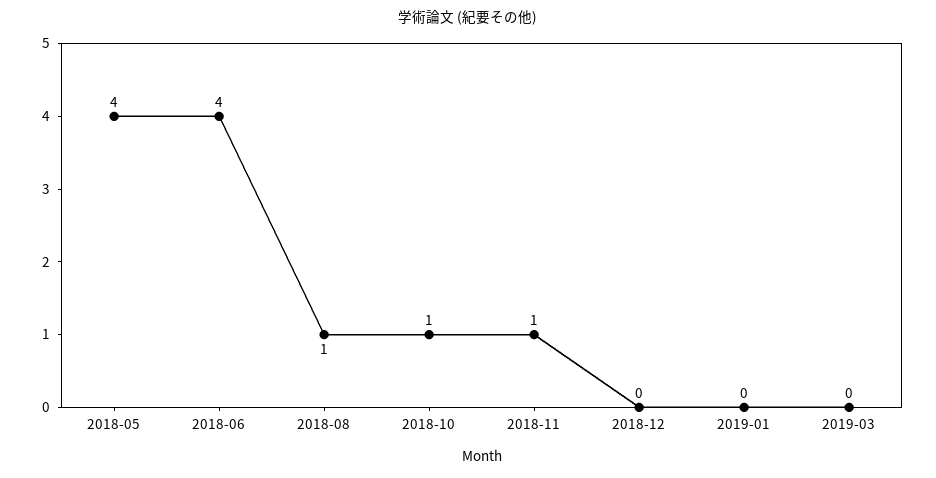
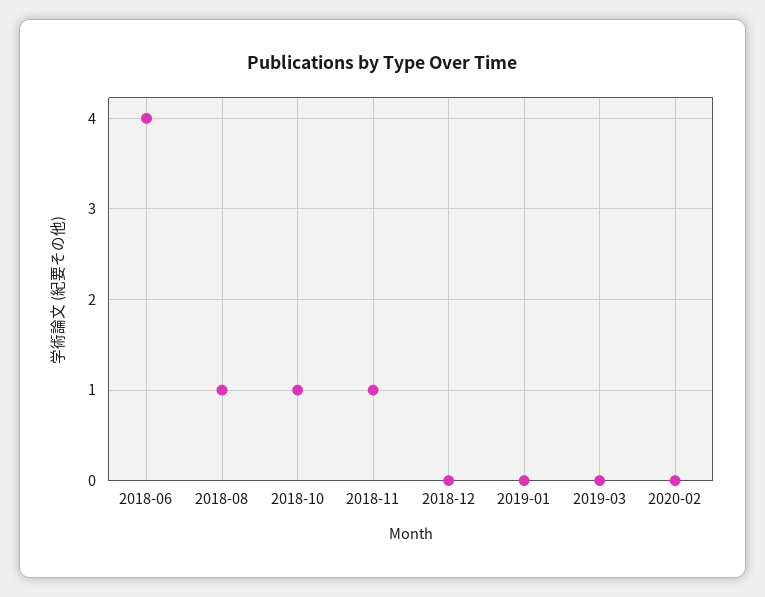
2018-05: 4 -> none
2020-02: none -> 0

